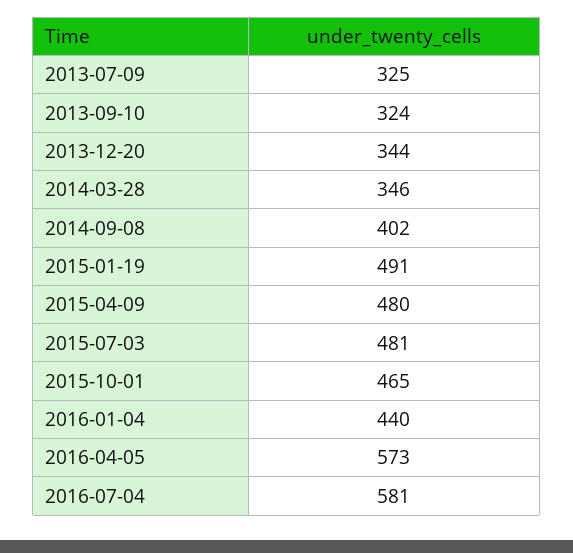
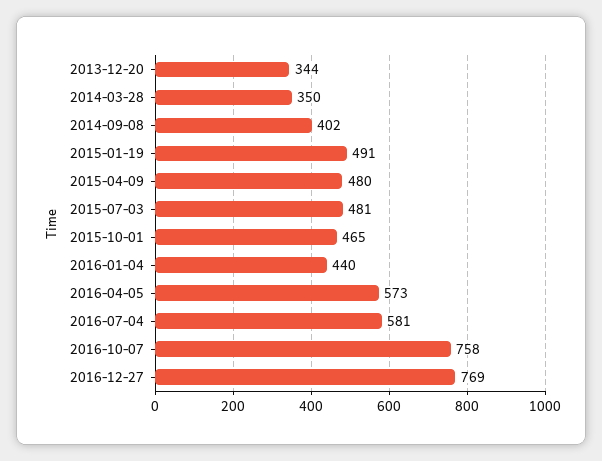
2013-07-09: 325 -> none
2013-09-10: 324 -> none
2014-03-28: 346 -> 350
2016-10-07: none -> 758
2016-12-27: none -> 769

